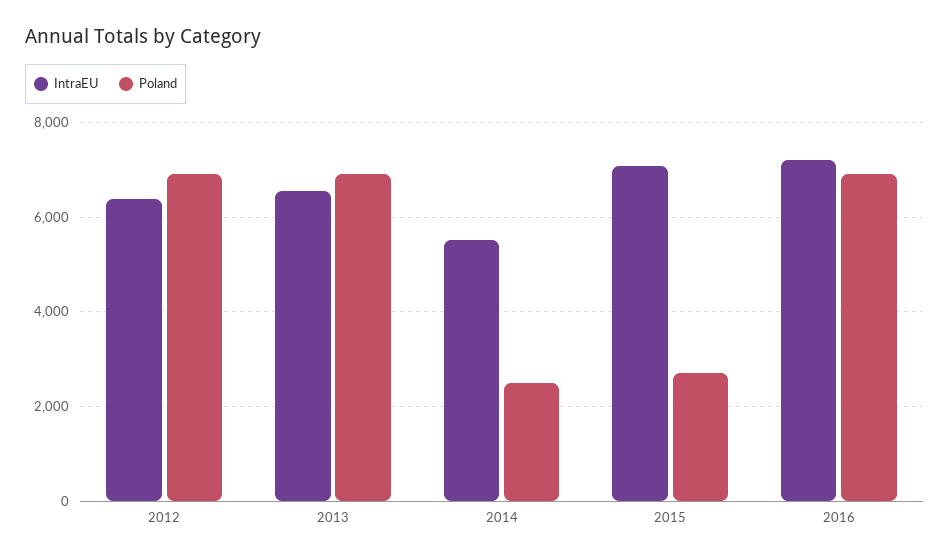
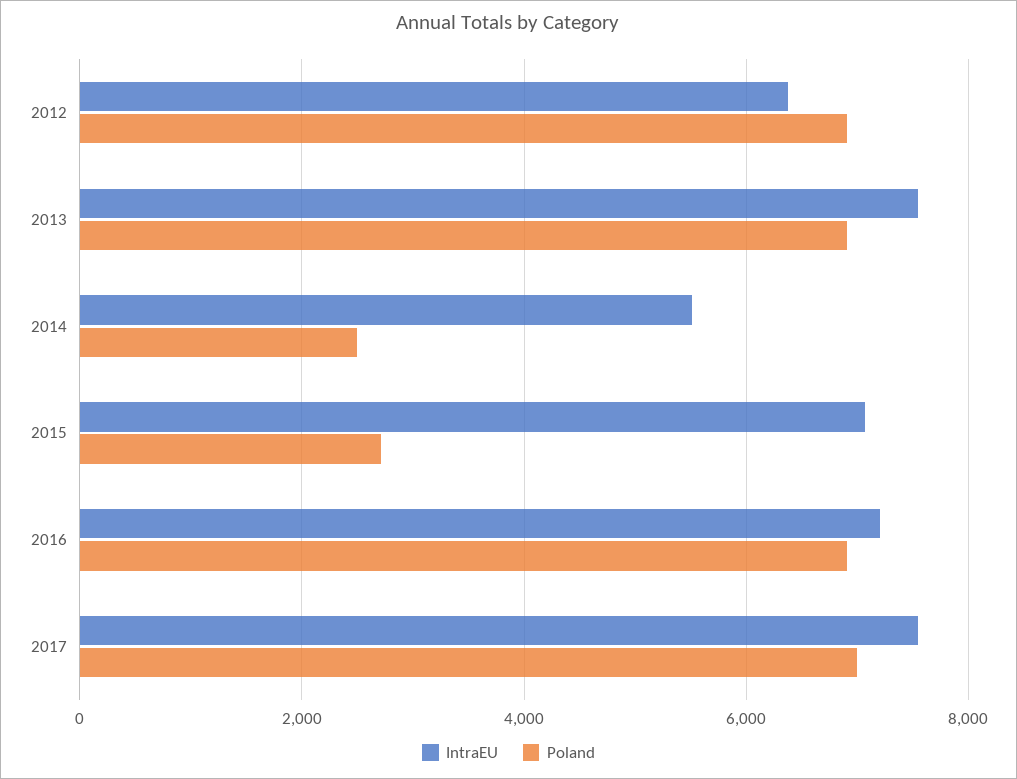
IntraEU, 2013: 6600 -> 7600
IntraEU, 2017: none -> 7600
Poland, 2017: none -> 7000

